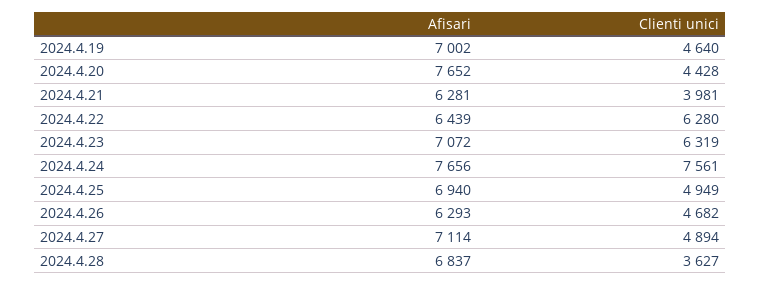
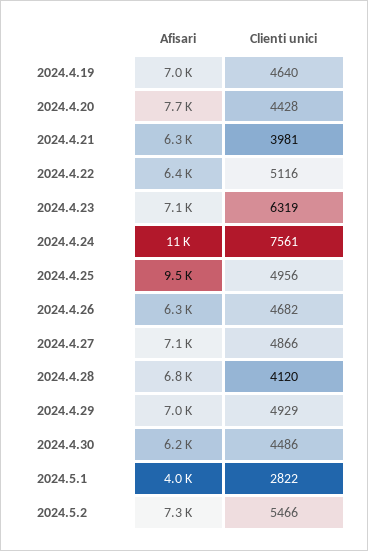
Clienti unici, 2024.4.22: 6280 -> 5116
Afisari, 2024.4.24: 7656 -> 11000
Afisari, 2024.4.25: 6940 -> 9500
Clienti unici, 2024.4.25: 4949 -> 4956
Clienti unici, 2024.4.27: 4894 -> 4866
Clienti unici, 2024.4.28: 3627 -> 4120
Afisari, 2024.4.29: none -> 7000
Clienti unici, 2024.4.29: none -> 4929
Afisari, 2024.4.30: none -> 6200
Clienti unici, 2024.4.30: none -> 4486
Afisari, 2024.5.1: none -> 4000
Clienti unici, 2024.5.1: none -> 2822
Afisari, 2024.5.2: none -> 7300
Clienti unici, 2024.5.2: none -> 5466

